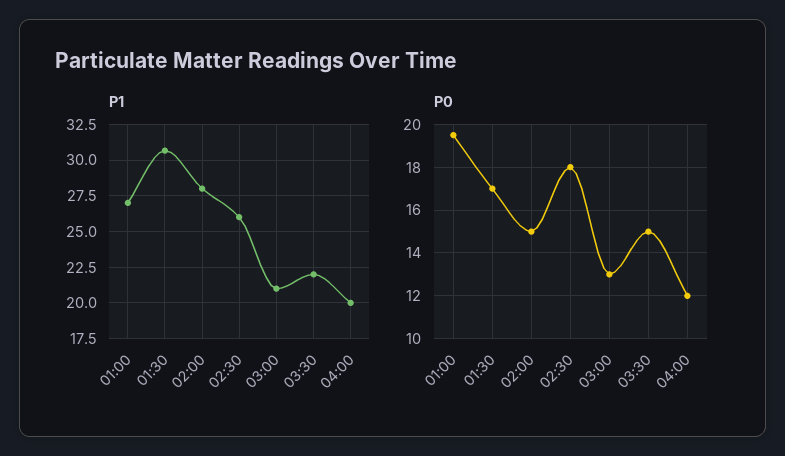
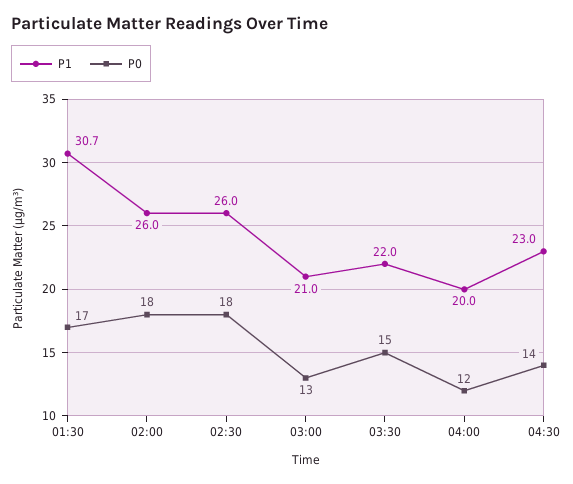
P1, 01:00: 27 -> none
P1, 02:00: 28 -> 26
P0, 01:00: 19.5 -> none
P0, 02:00: 15 -> 18
P1, 04:30: none -> 23
P0, 04:30: none -> 14

